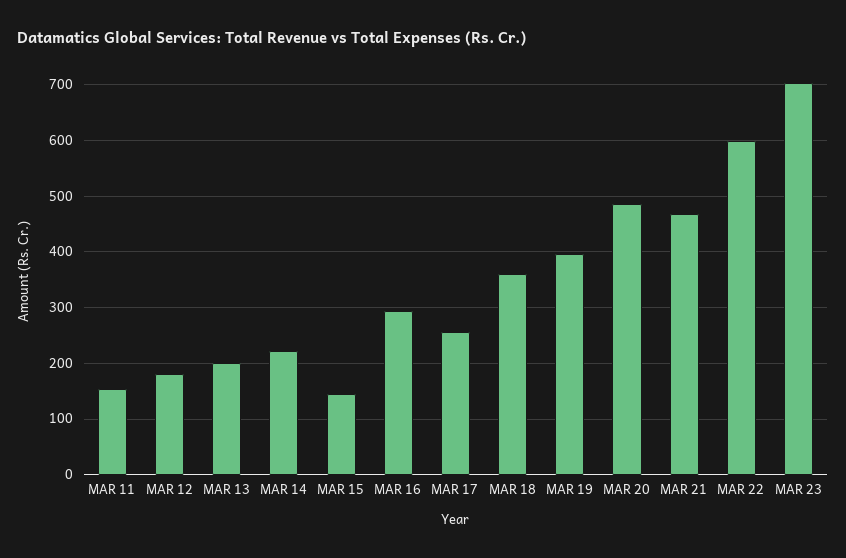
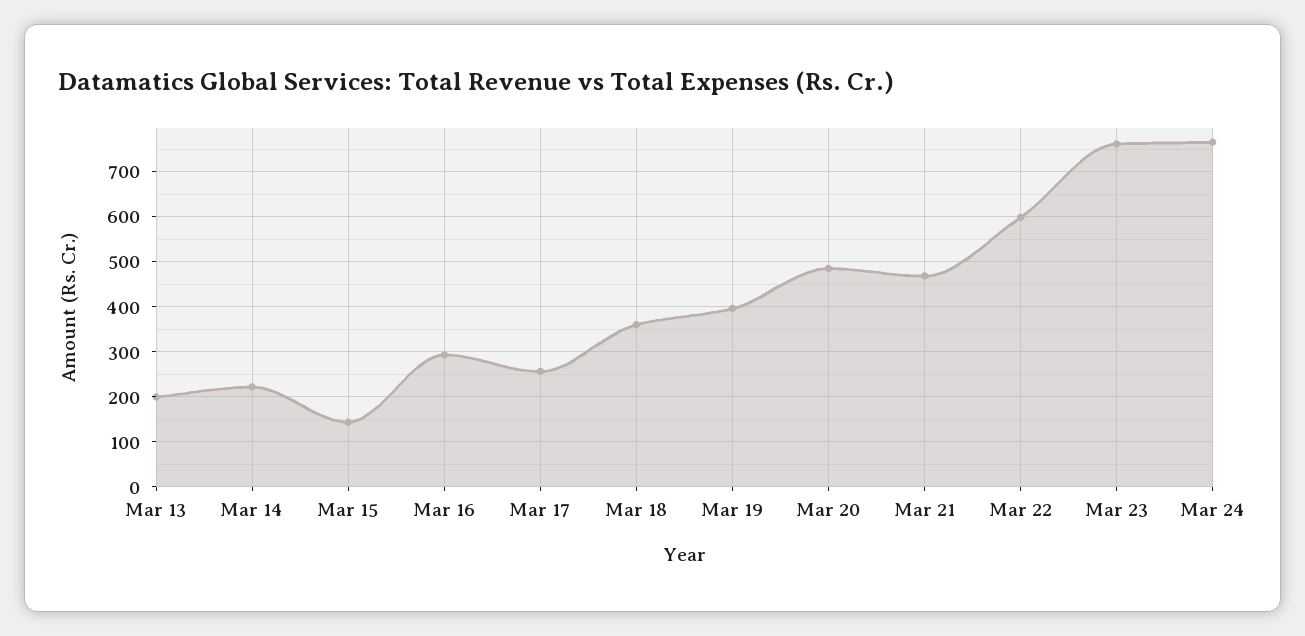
MAR 11: 160 -> none
MAR 12: 180 -> none
MAR 23: 700 -> 760
Mar 24: none -> 760

